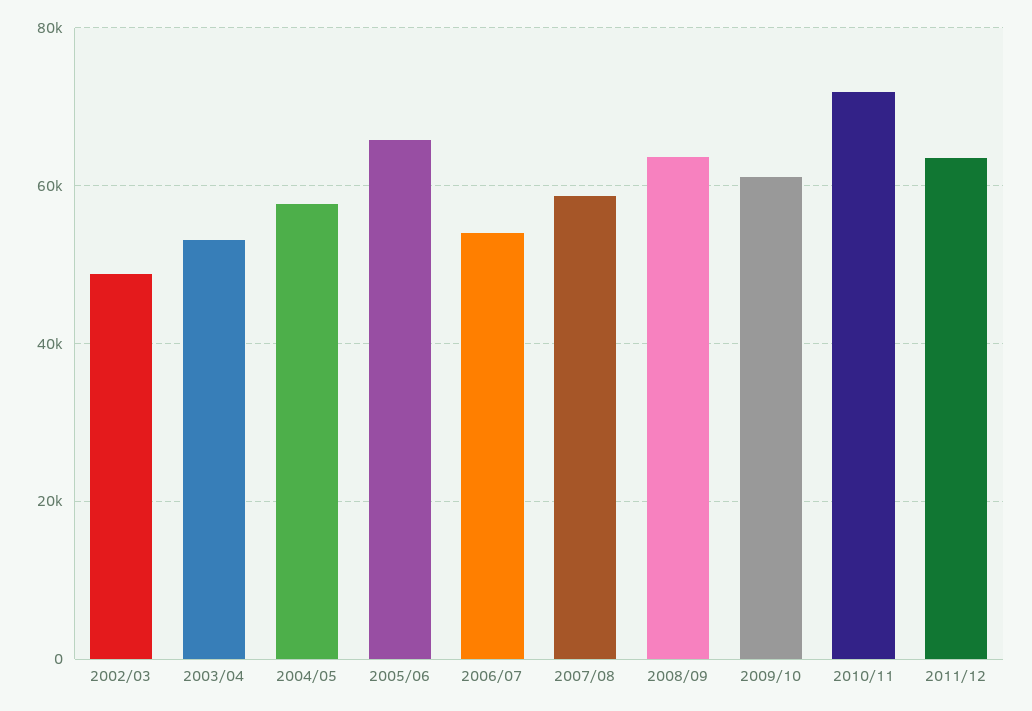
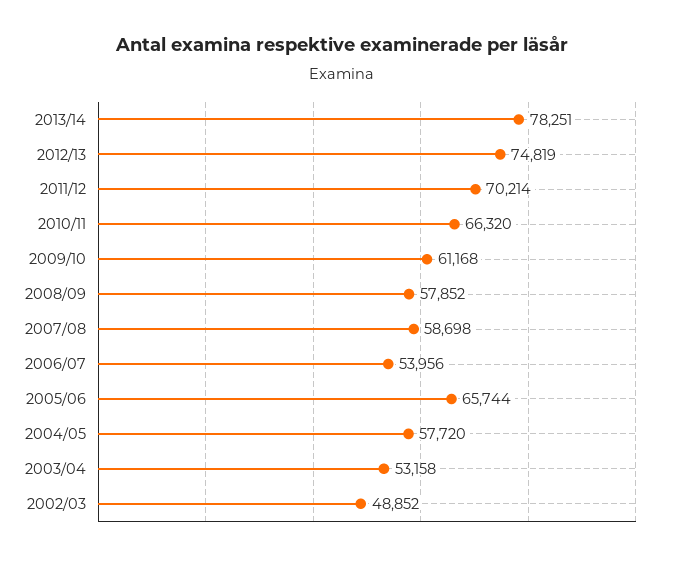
2008/09: 64000 -> 57852
2010/11: 72000 -> 66320
2011/12: 64000 -> 70214
2013/14: none -> 78251
2012/13: none -> 74819

